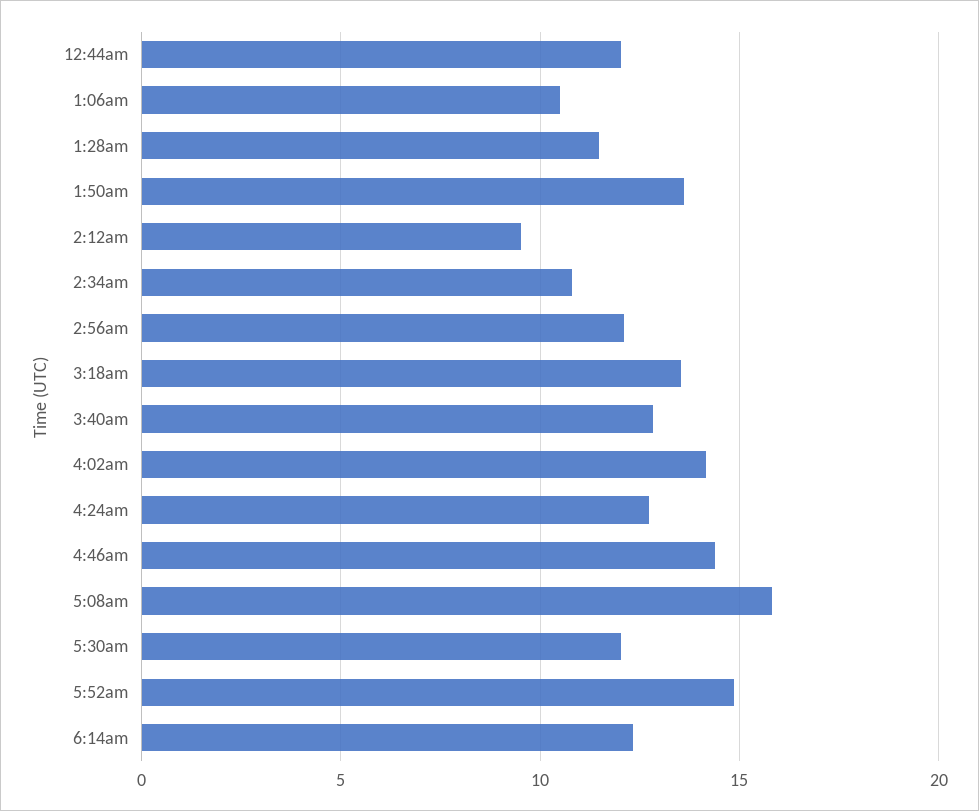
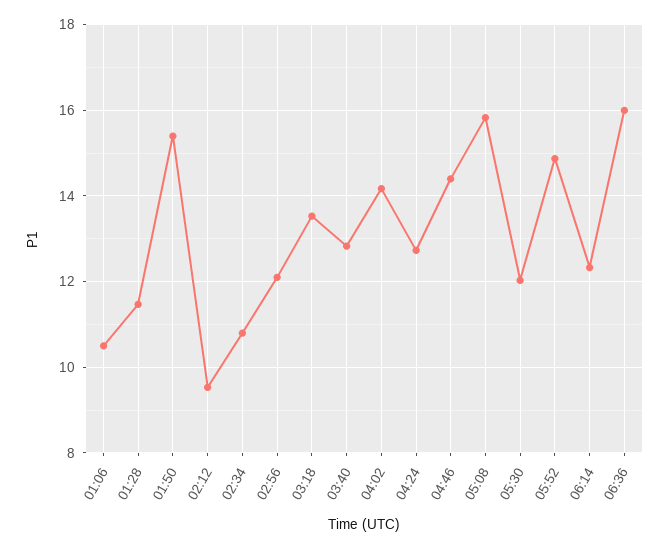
12:44am: 12 -> none
1:50am: 13.5 -> 15.4
06:36: none -> 16

